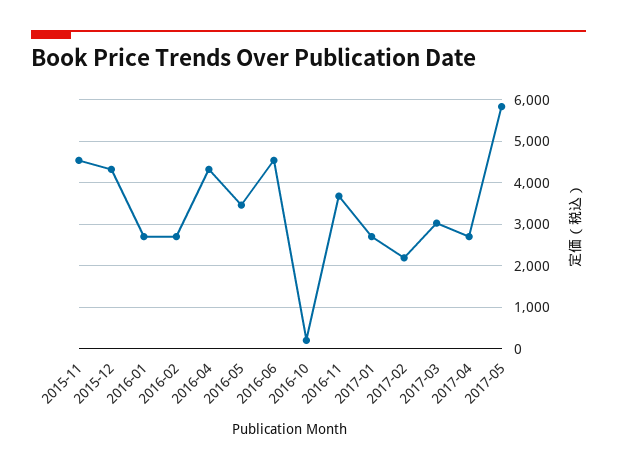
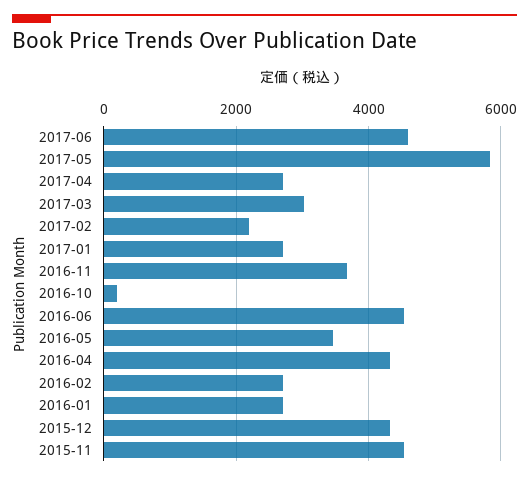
2017-06: none -> 4600

